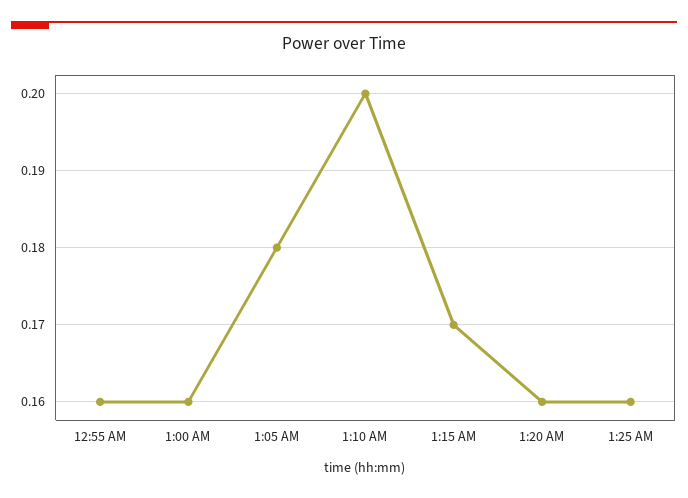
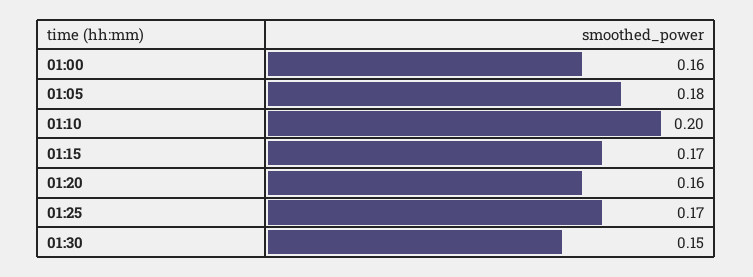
12:55 AM: 0.16 -> none
1:25 AM: 0.16 -> 0.17
01:30: none -> 0.15

